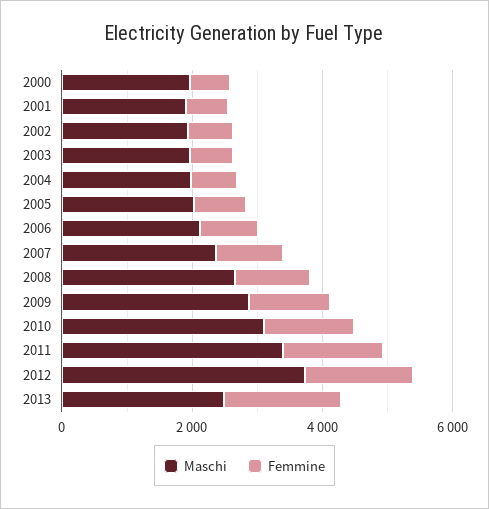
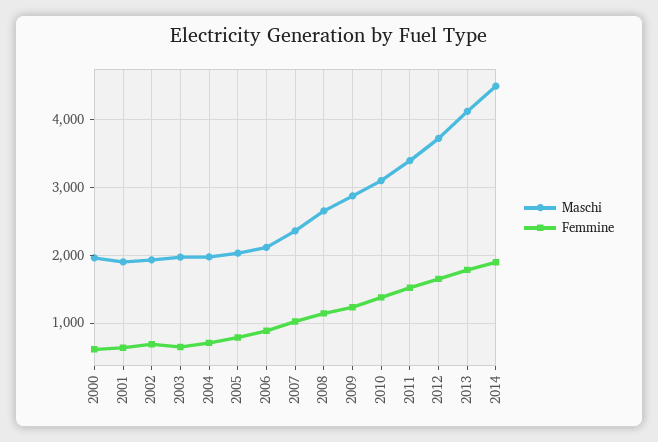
Maschi, 2013: 2500 -> 4100
Maschi, 2014: none -> 4500
Femmine, 2014: none -> 1900

